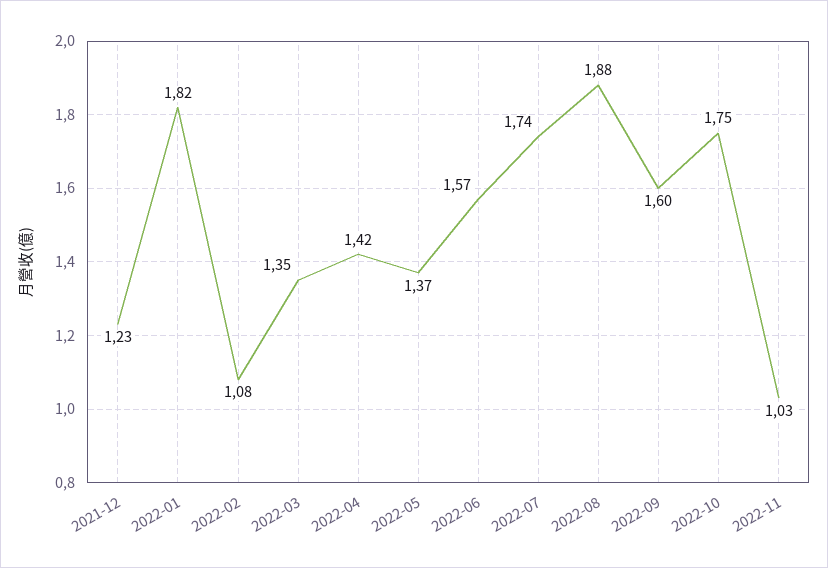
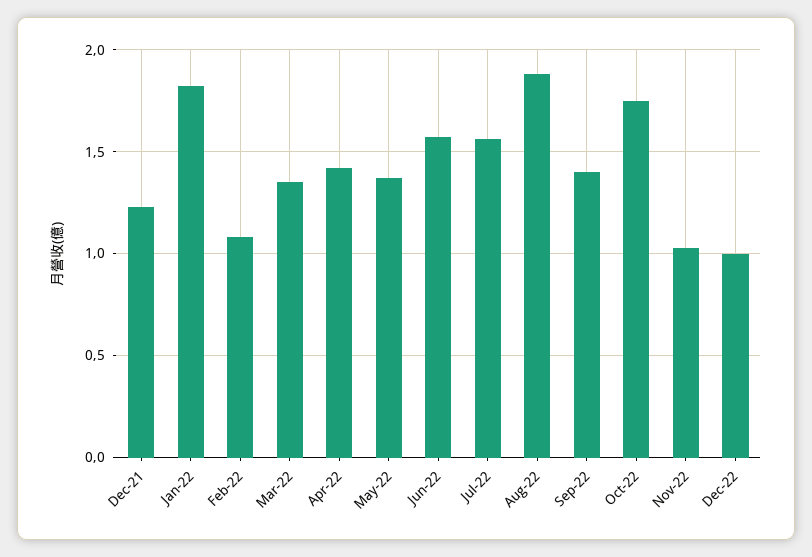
2022-07: 1.74 -> 1.55
2022-09: 1.6 -> 1.4
Dec-22: none -> 1

